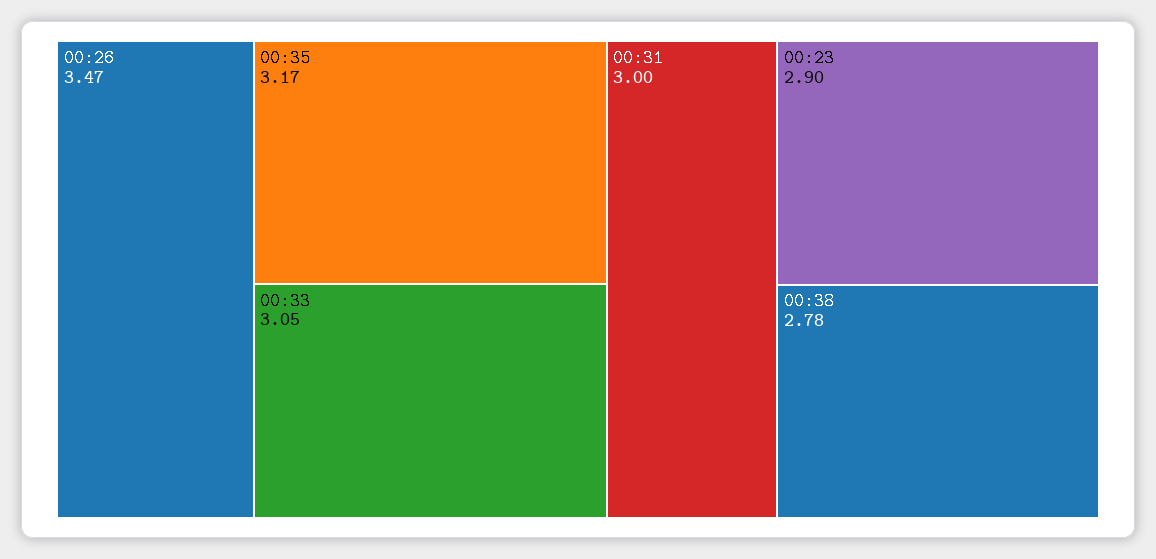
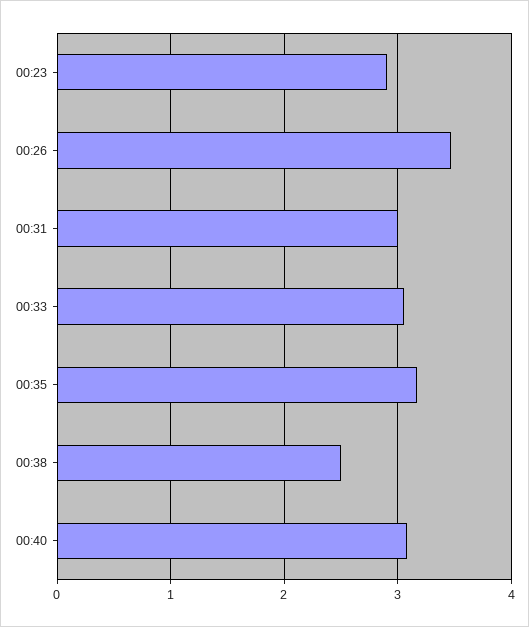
00:38: 2.78 -> 2.5
00:40: none -> 3.1

